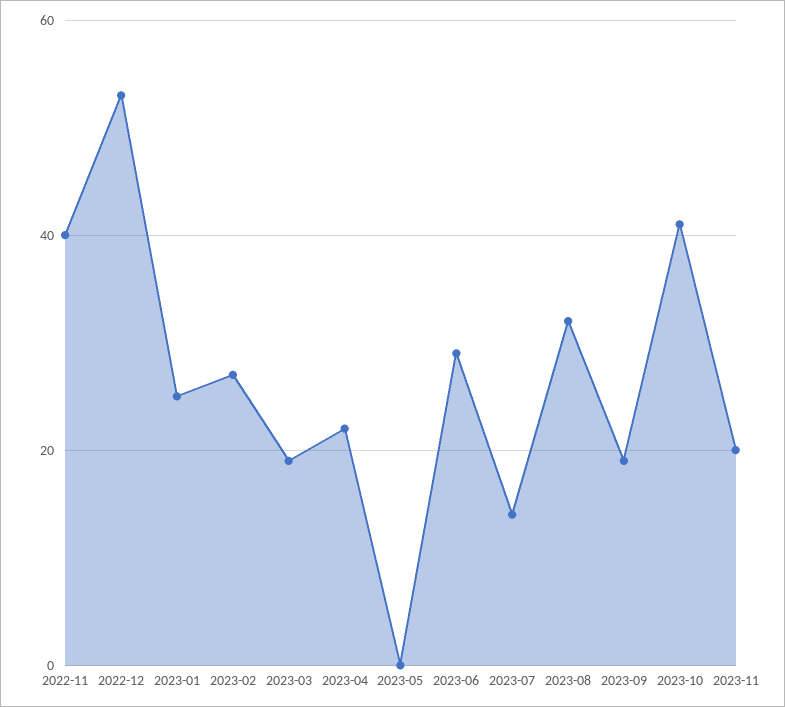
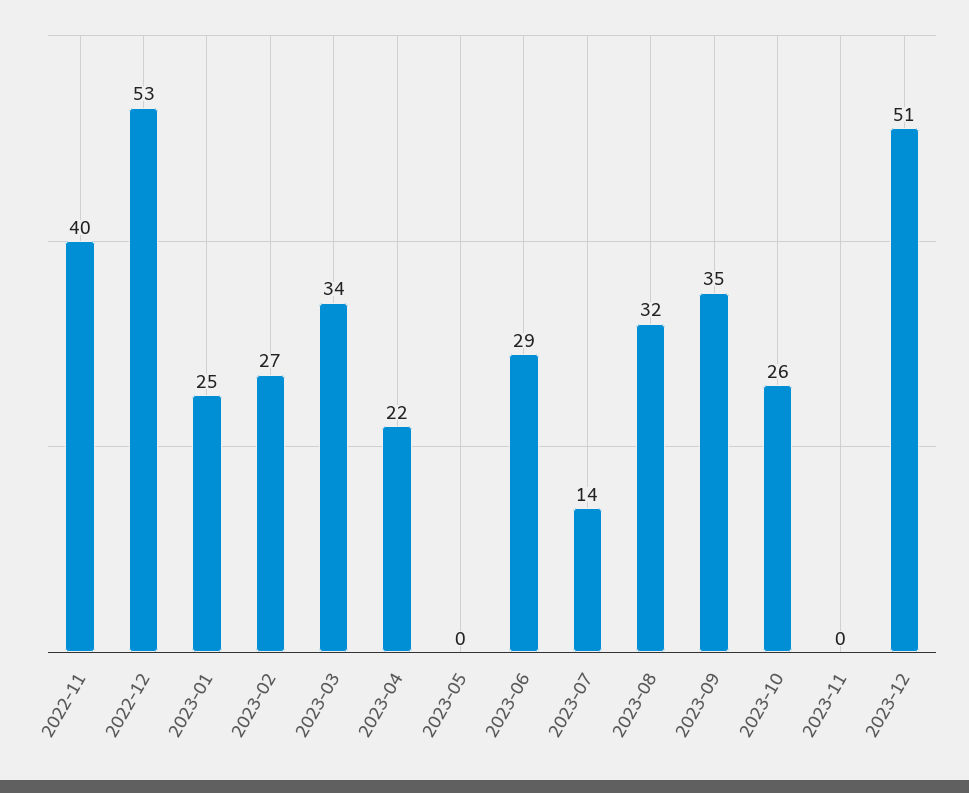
2023-03: 20 -> 34
2023-09: 20 -> 35
2023-10: 40 -> 26
2023-11: 20 -> 0
2023-12: none -> 51

